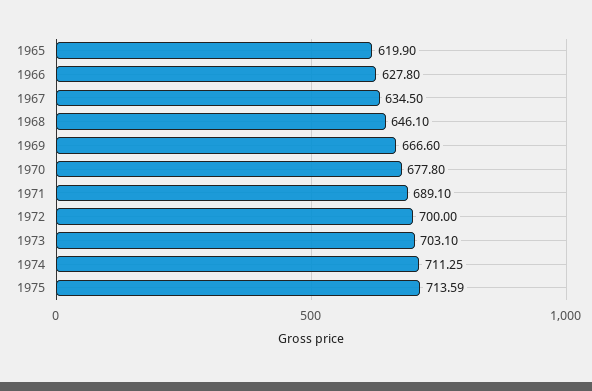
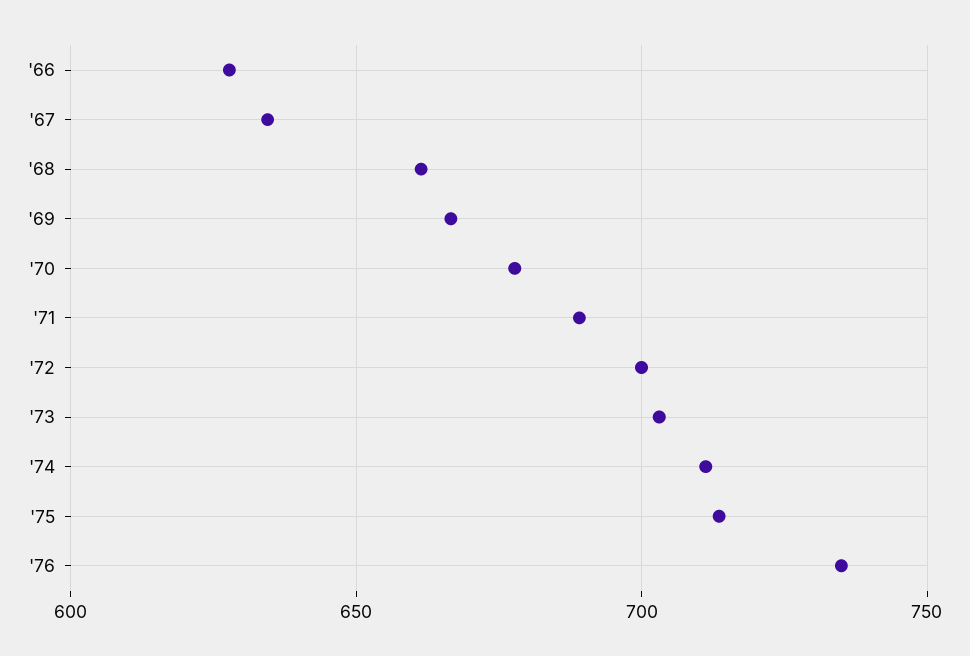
1965: 619.9 -> none
1968: 646.1 -> 660
'76: none -> 735

